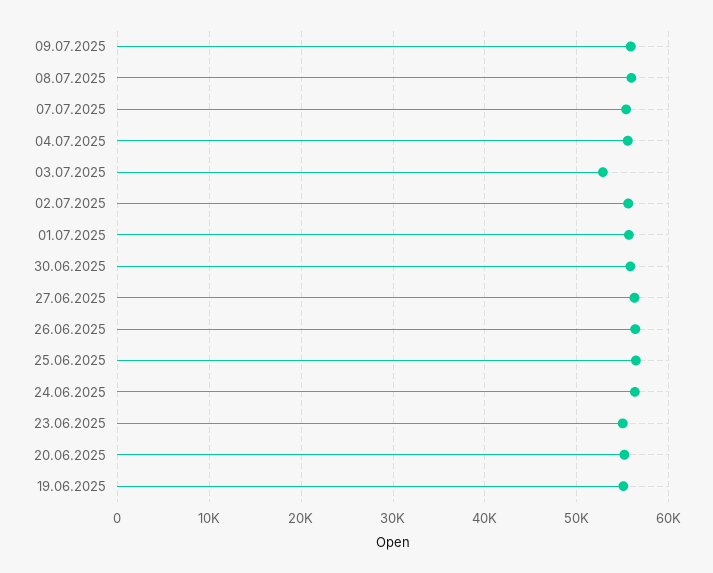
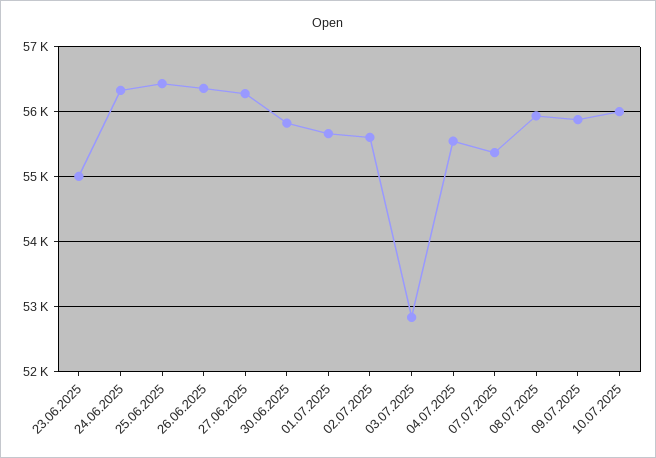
20.06.2025: 55000 -> none
19.06.2025: 55000 -> none
10.07.2025: none -> 56000

